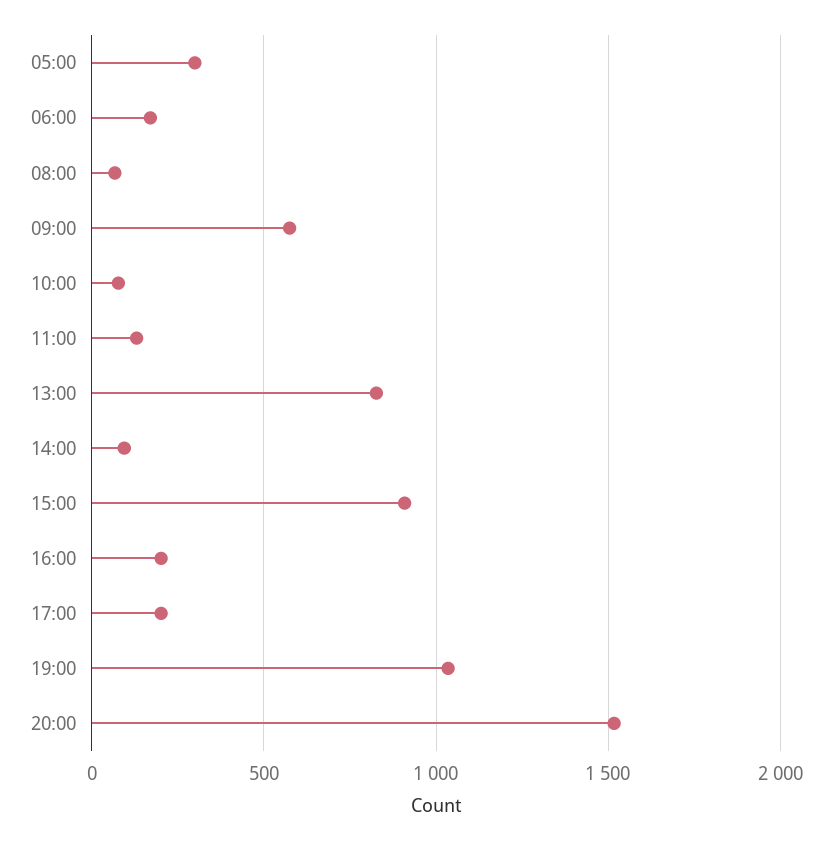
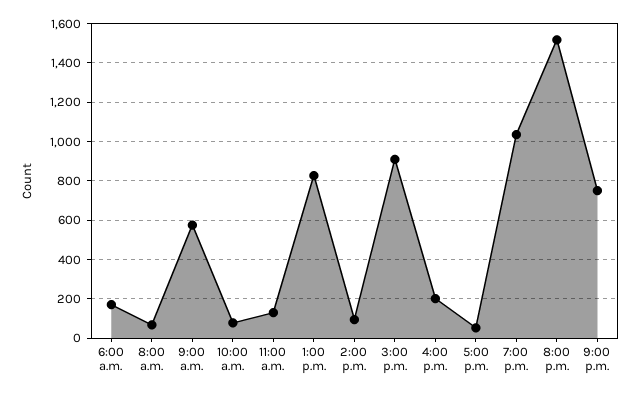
05:00: 300 -> none
17:00: 200 -> 50
9:00 p.m.: none -> 750

